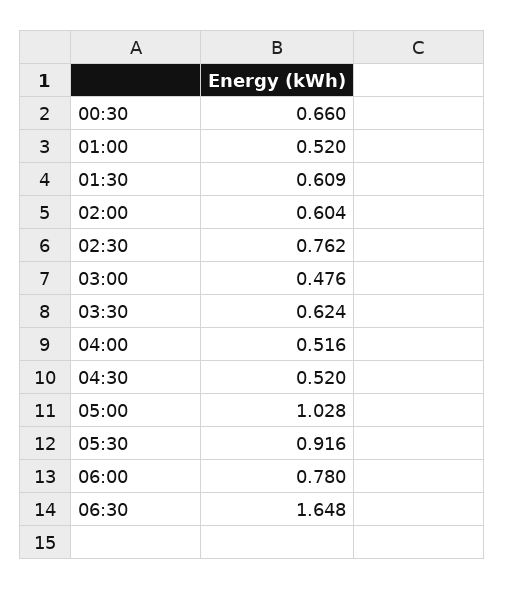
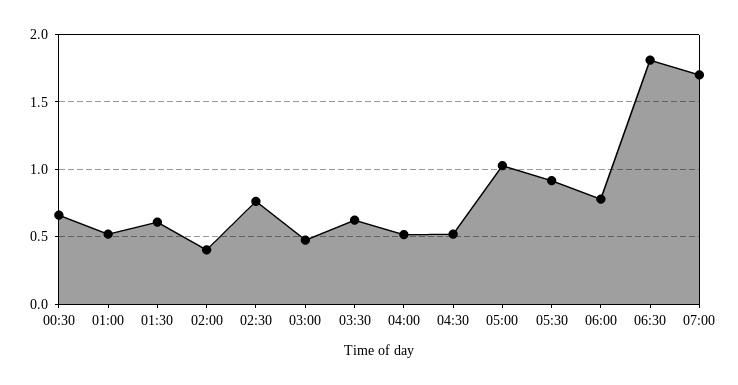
02:00: 0.604 -> 0.4
06:30: 1.648 -> 1.8
07:00: none -> 1.7

